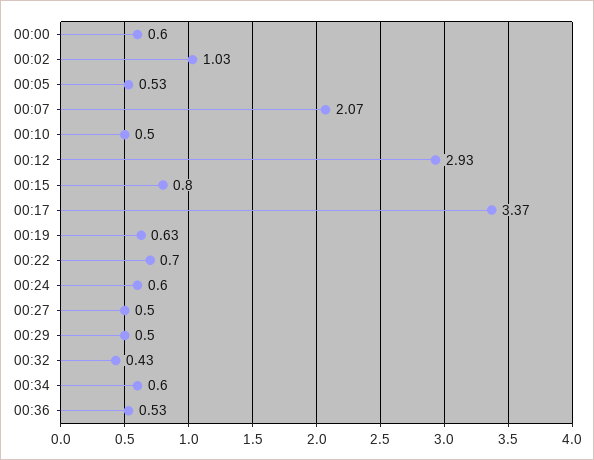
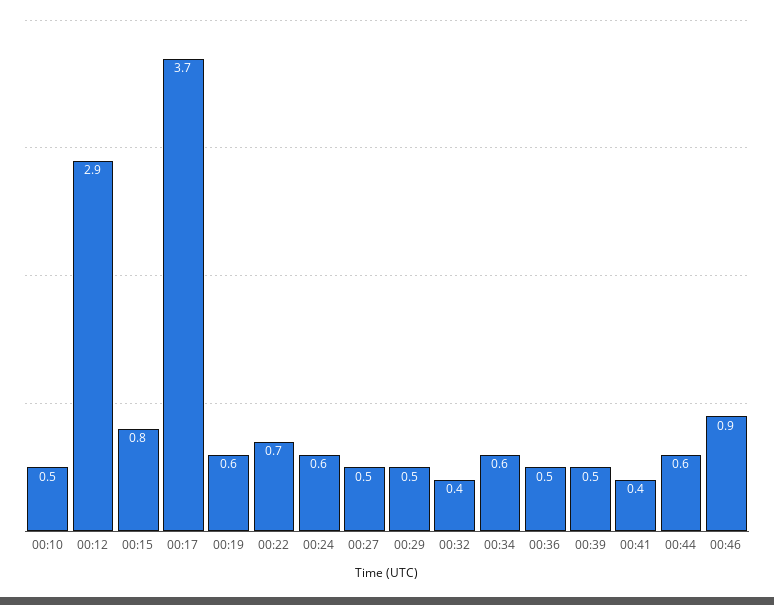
00:00: 0.6 -> none
00:02: 1.03 -> none
00:05: 0.53 -> none
00:07: 2.07 -> none
00:17: 3.37 -> 3.7
00:39: none -> 0.5
00:41: none -> 0.4
00:44: none -> 0.6
00:46: none -> 0.9

